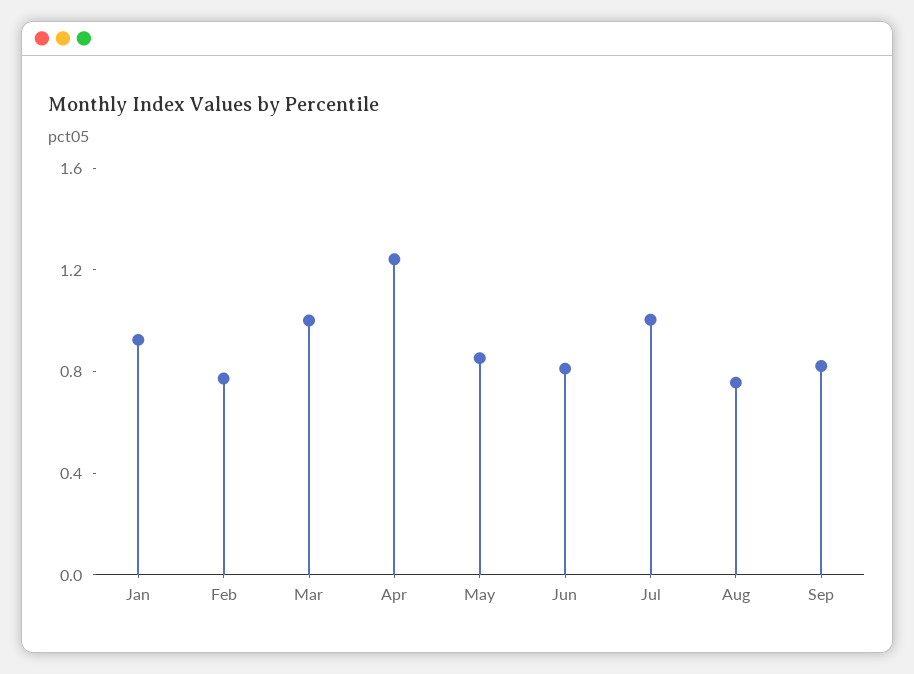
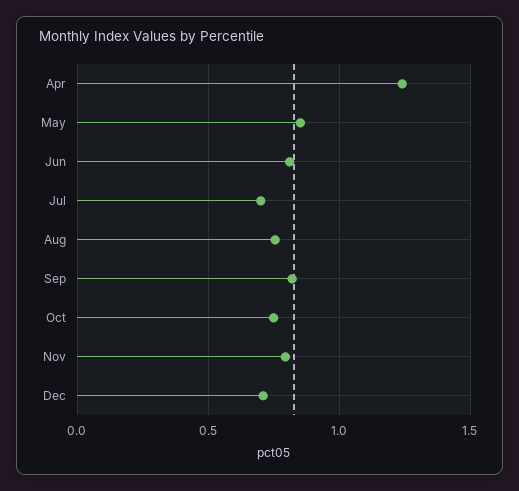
Jan: 0.9 -> none
Feb: 0.8 -> none
Mar: 1 -> none
Jul: 1 -> 0.7
Oct: none -> 0.75
Nov: none -> 0.8
Dec: none -> 0.7

